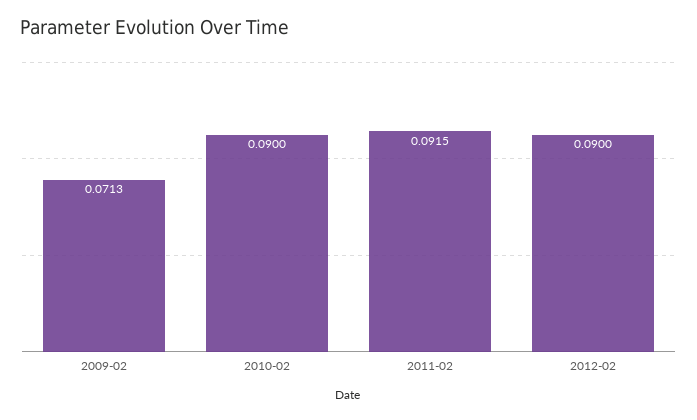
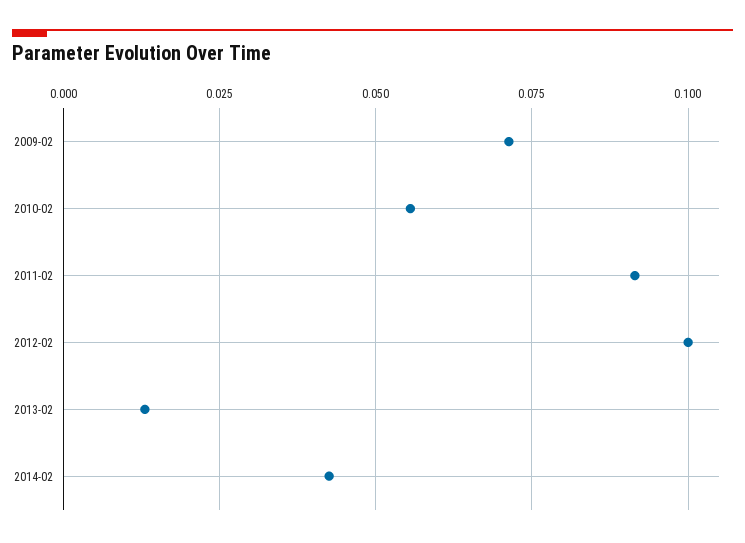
2010-02: 0.09 -> 0.055
2012-02: 0.09 -> 0.1
2013-02: none -> 0.0125
2014-02: none -> 0.0425

